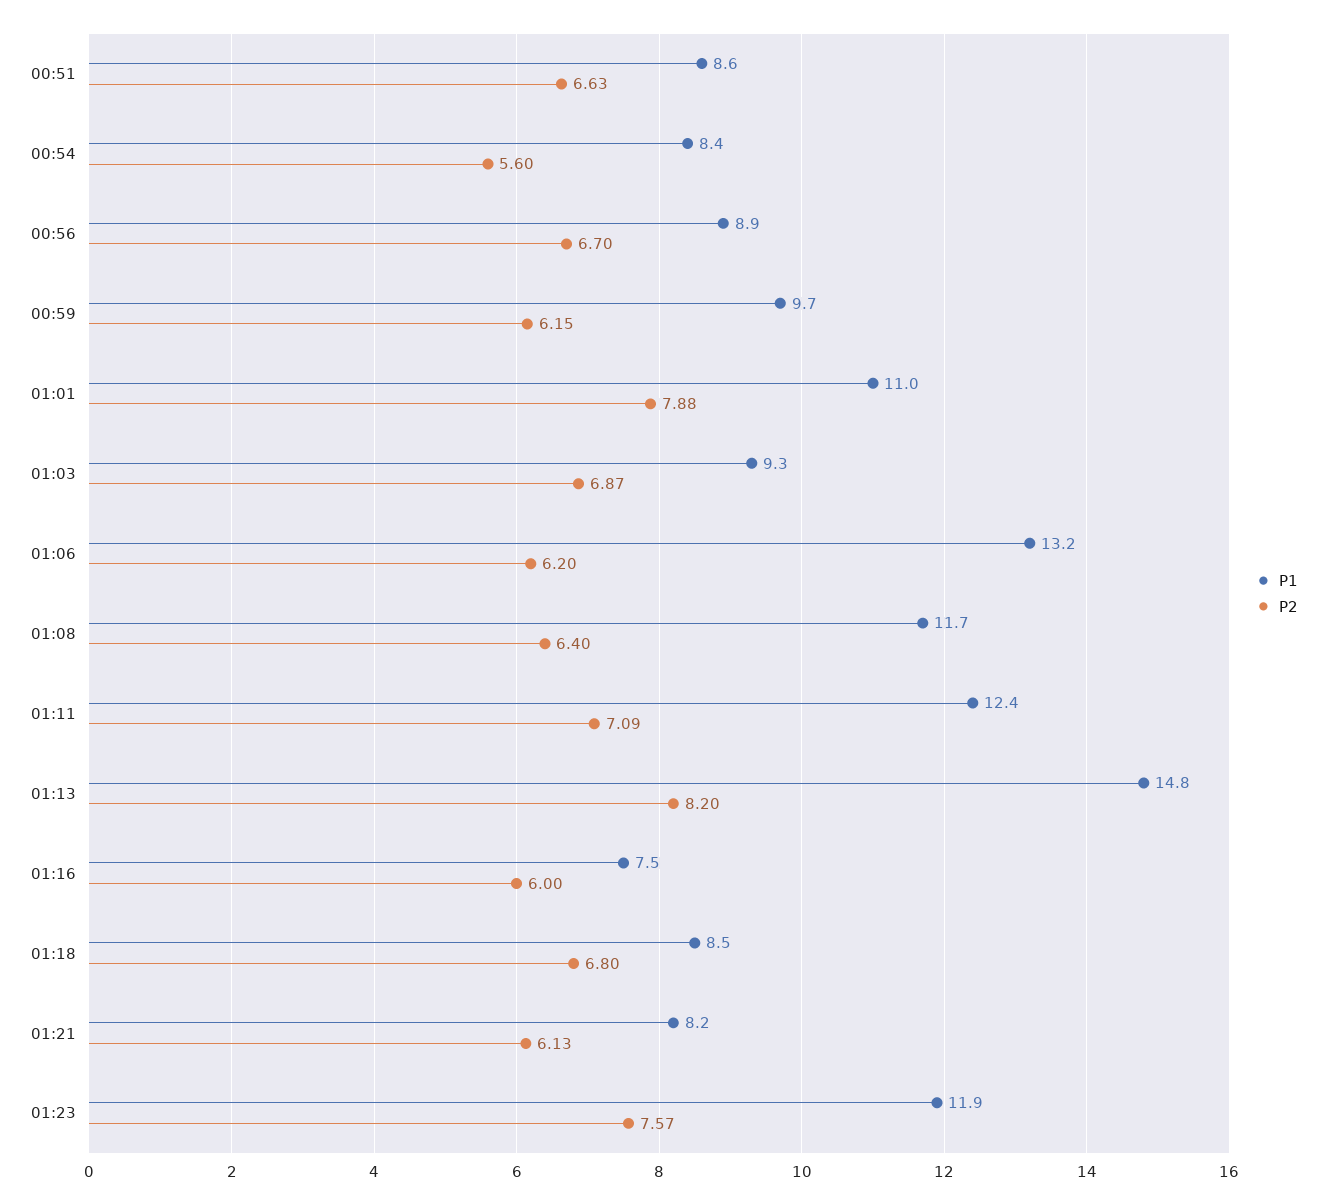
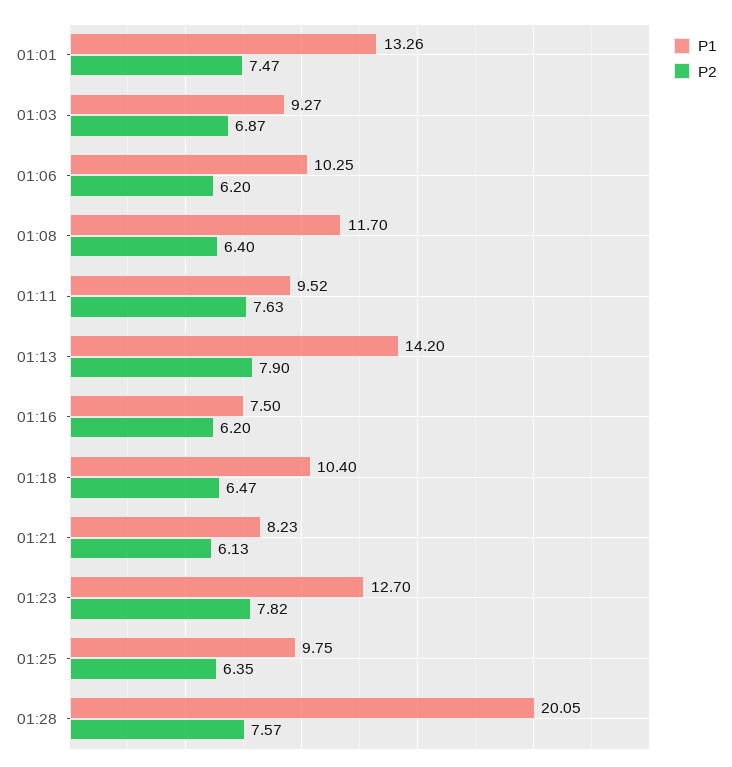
P1, 00:51: 8.6 -> none
P2, 00:51: 6.63 -> none
P1, 00:54: 8.4 -> none
P2, 00:54: 5.6 -> none
P1, 00:56: 8.9 -> none
P2, 00:56: 6.7 -> none
P1, 00:59: 9.7 -> none
P2, 00:59: 6.15 -> none
P1, 01:01: 11 -> 13.26
P2, 01:01: 7.88 -> 7.47
P1, 01:06: 13.2 -> 10.25
P1, 01:11: 12.4 -> 9.52
P2, 01:11: 7.09 -> 7.63
P1, 01:13: 14.8 -> 14.2
P2, 01:13: 8.2 -> 7.9
P2, 01:16: 6 -> 6.2
P1, 01:18: 8.5 -> 10.4
P2, 01:18: 6.8 -> 6.47
P1, 01:23: 11.9 -> 12.7
P2, 01:23: 7.57 -> 7.82
P1, 01:25: none -> 9.75
P2, 01:25: none -> 6.35
P1, 01:28: none -> 20.05
P2, 01:28: none -> 7.57

